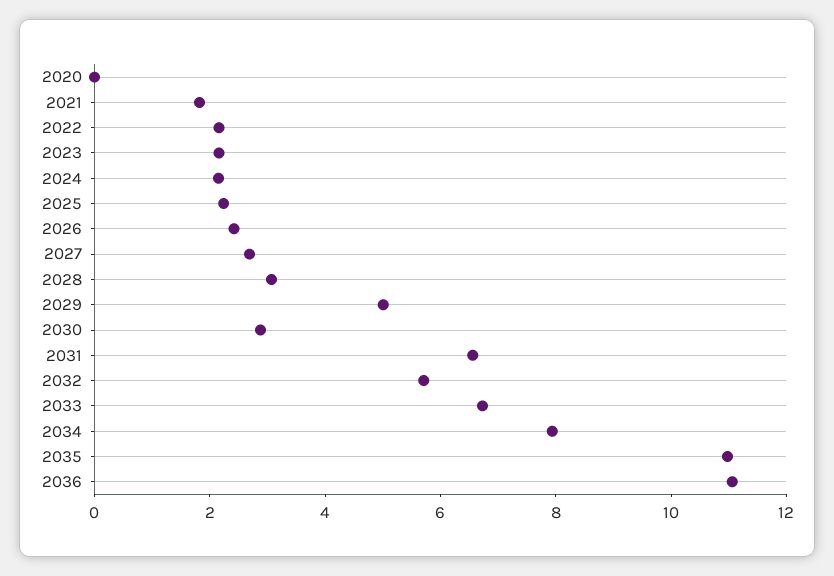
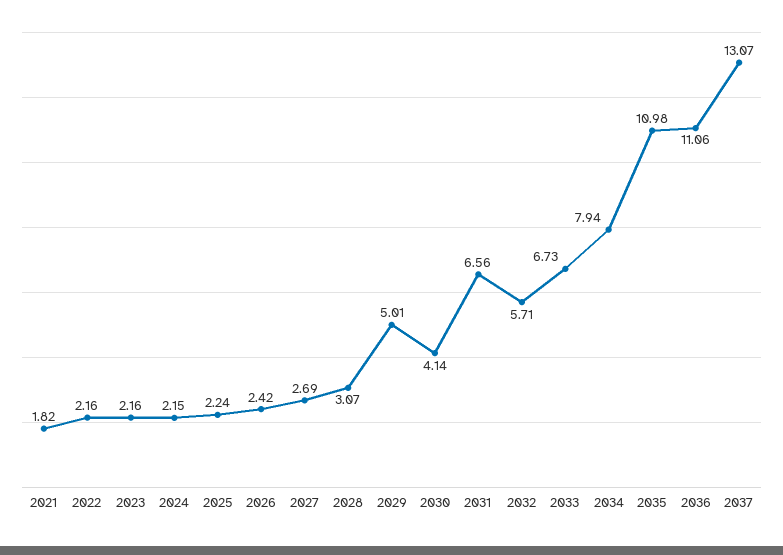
2020: 0 -> none
2030: 3 -> 4.14
2037: none -> 13.07

